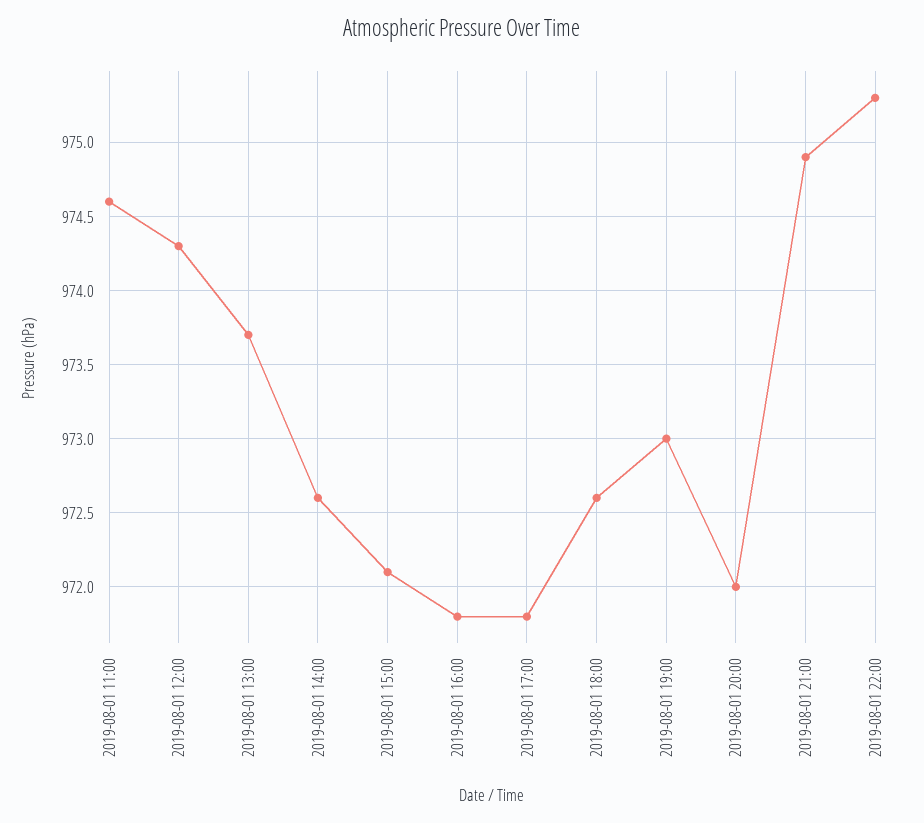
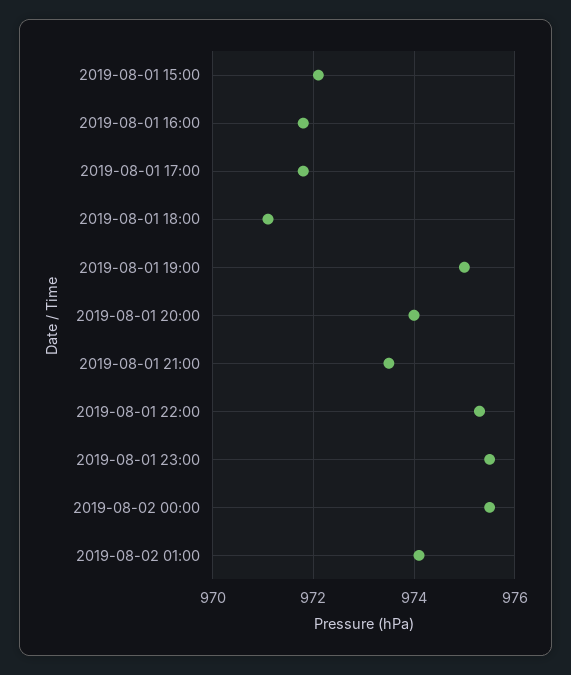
2019-08-01 11:00: 974.6 -> none
2019-08-01 12:00: 974.3 -> none
2019-08-01 13:00: 973.7 -> none
2019-08-01 14:00: 972.6 -> none
2019-08-01 18:00: 972.6 -> 971
2019-08-01 19:00: 973 -> 975
2019-08-01 20:00: 972 -> 974
2019-08-01 21:00: 974.9 -> 973.5
2019-08-01 23:00: none -> 975.5
2019-08-02 00:00: none -> 975.5
2019-08-02 01:00: none -> 974

